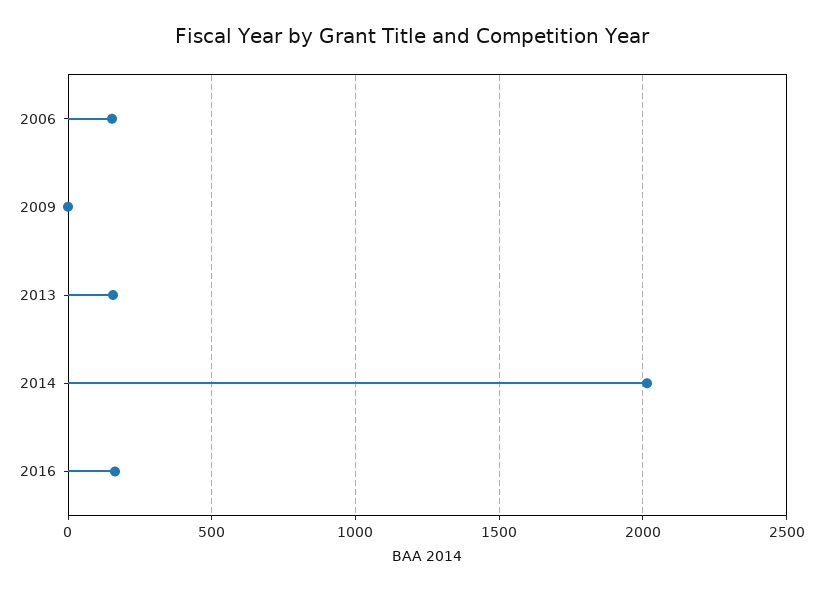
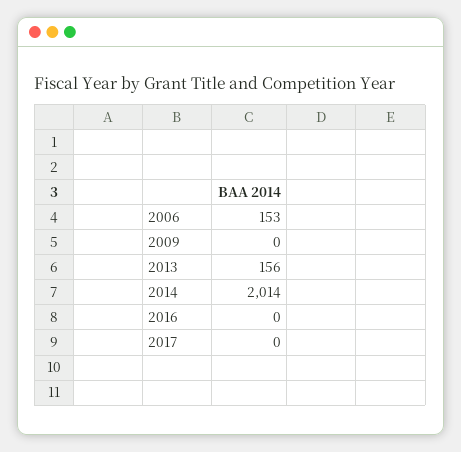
2016: 150 -> 0
2017: none -> 0

